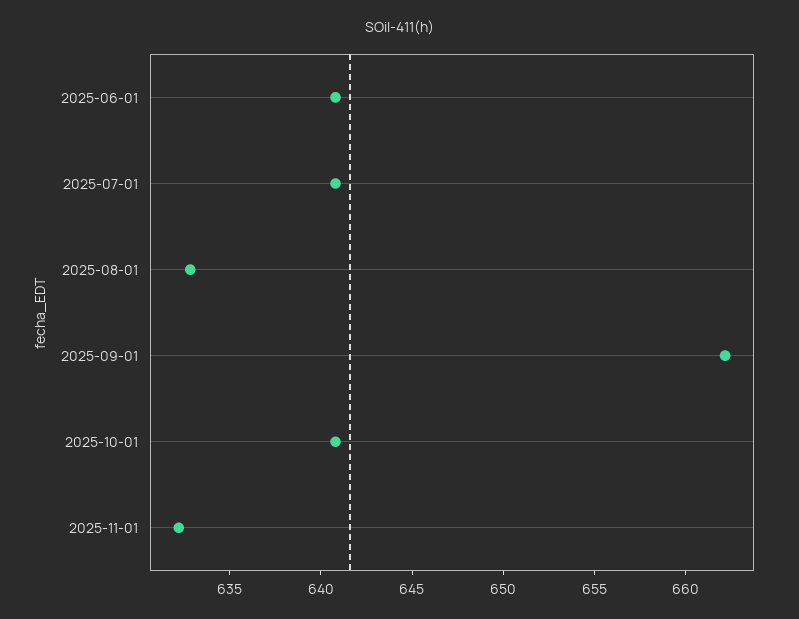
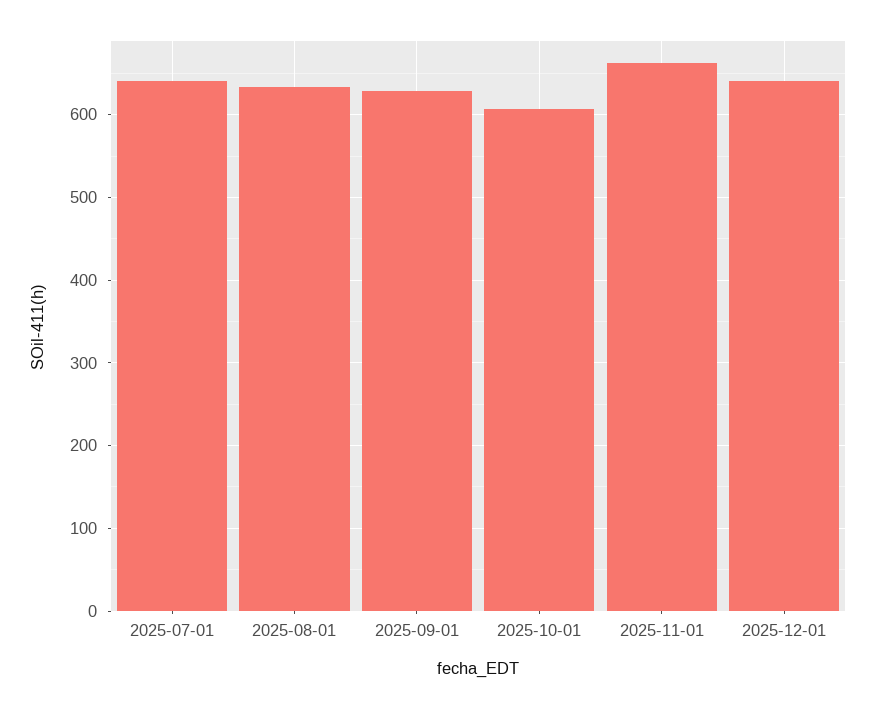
2025-06-01: 641 -> none
2025-09-01: 662 -> 630
2025-10-01: 641 -> 610
2025-11-01: 632 -> 660
2025-12-01: none -> 640

